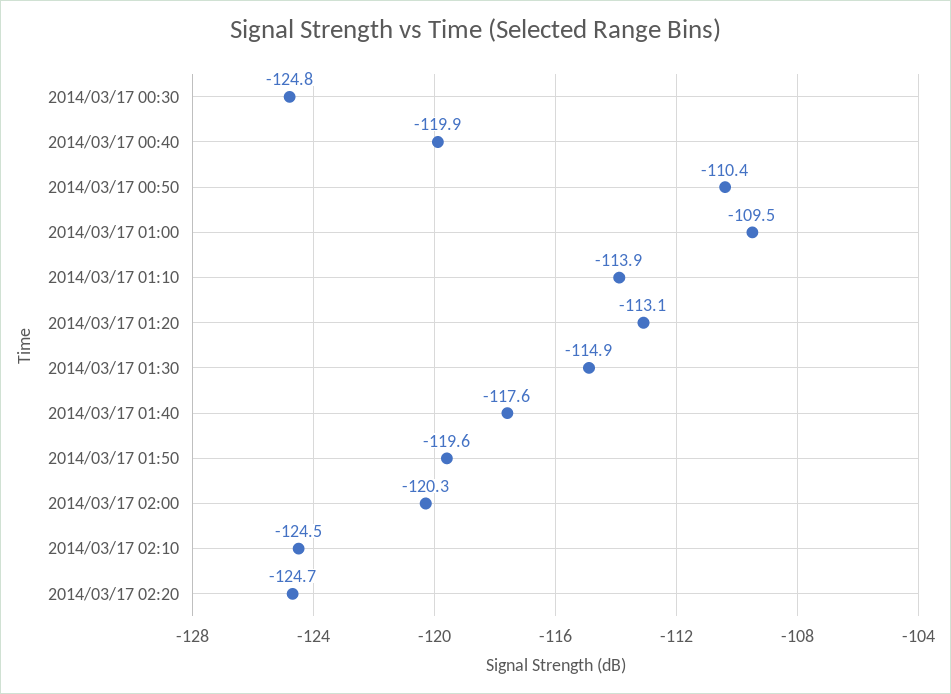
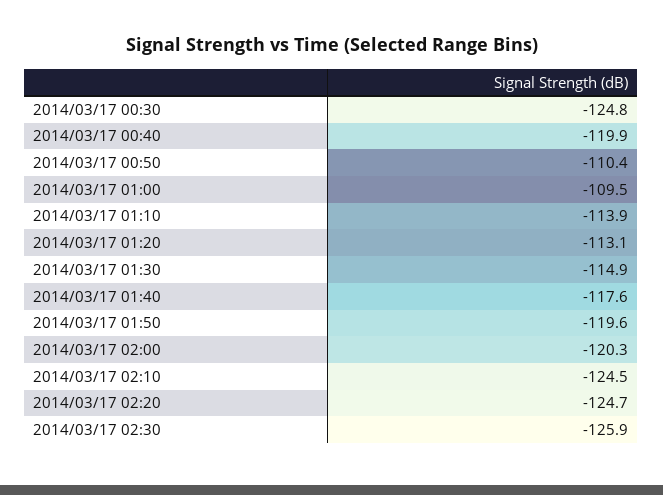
2014/03/17 02:30: none -> -125.9

